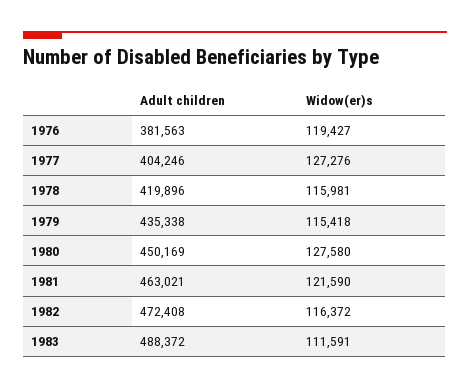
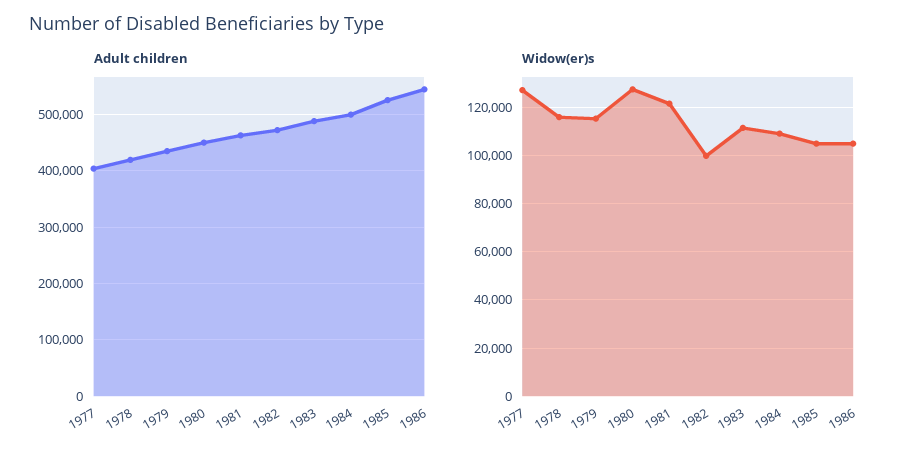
Adult children, 1976: 381563 -> none
Widow(er)s, 1976: 119427 -> none
Widow(er)s, 1982: 116372 -> 100000
Adult children, 1984: none -> 500000
Adult children, 1985: none -> 520000
Adult children, 1986: none -> 540000
Widow(er)s, 1984: none -> 110000
Widow(er)s, 1985: none -> 105000
Widow(er)s, 1986: none -> 105000

